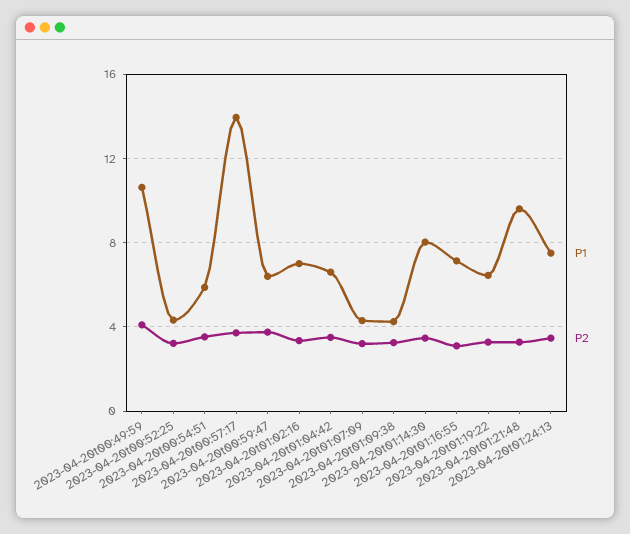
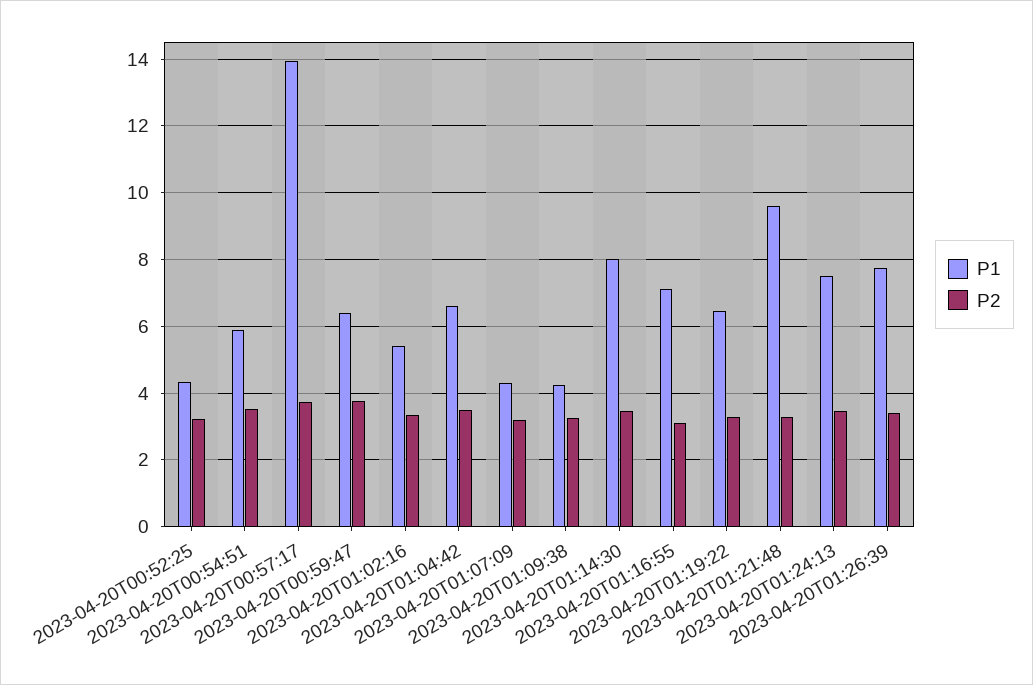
P1, 2023-04-20t00:49:59: 10.5 -> none
P2, 2023-04-20t00:49:59: 4 -> none
P1, 2023-04-20t01:02:16: 7 -> 5.4
P1, 2023-04-20T01:26:39: none -> 7.8
P2, 2023-04-20T01:26:39: none -> 3.4

